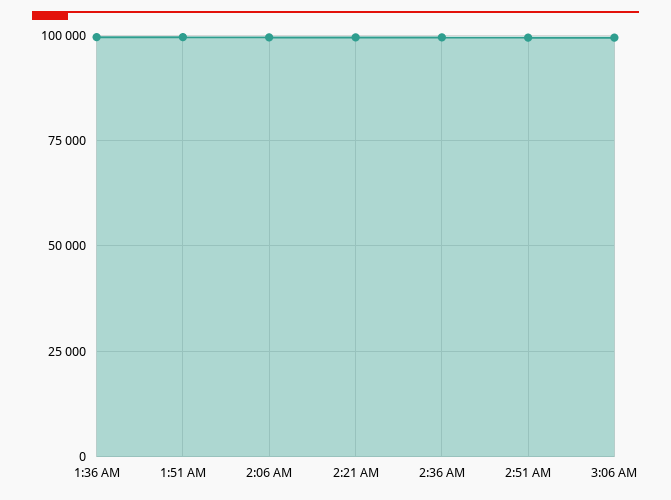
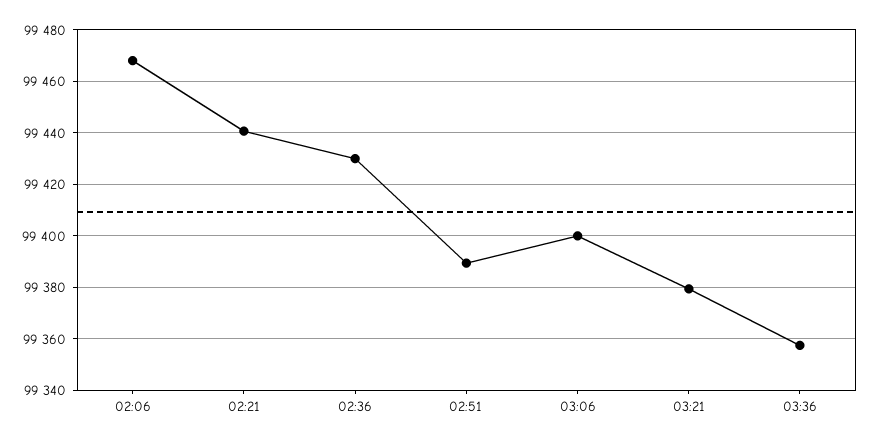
1:36 AM: 100000 -> none
1:51 AM: 100000 -> none
03:21: none -> 99380
03:36: none -> 99357.5

